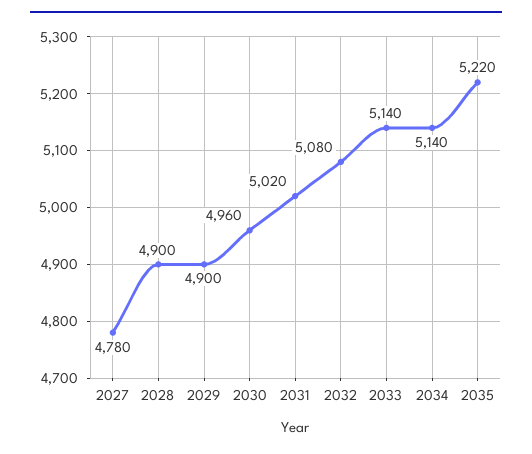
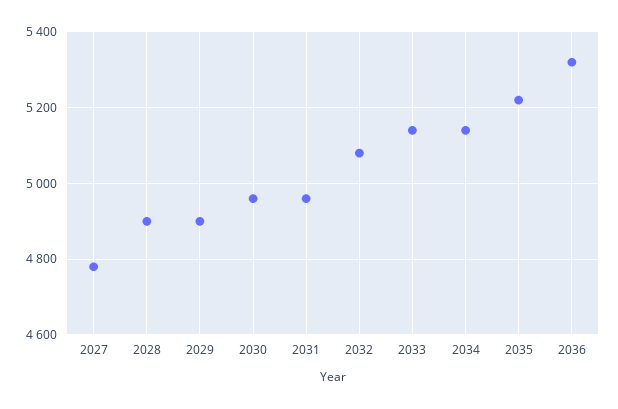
2031: 5020 -> 4960
2036: none -> 5320

